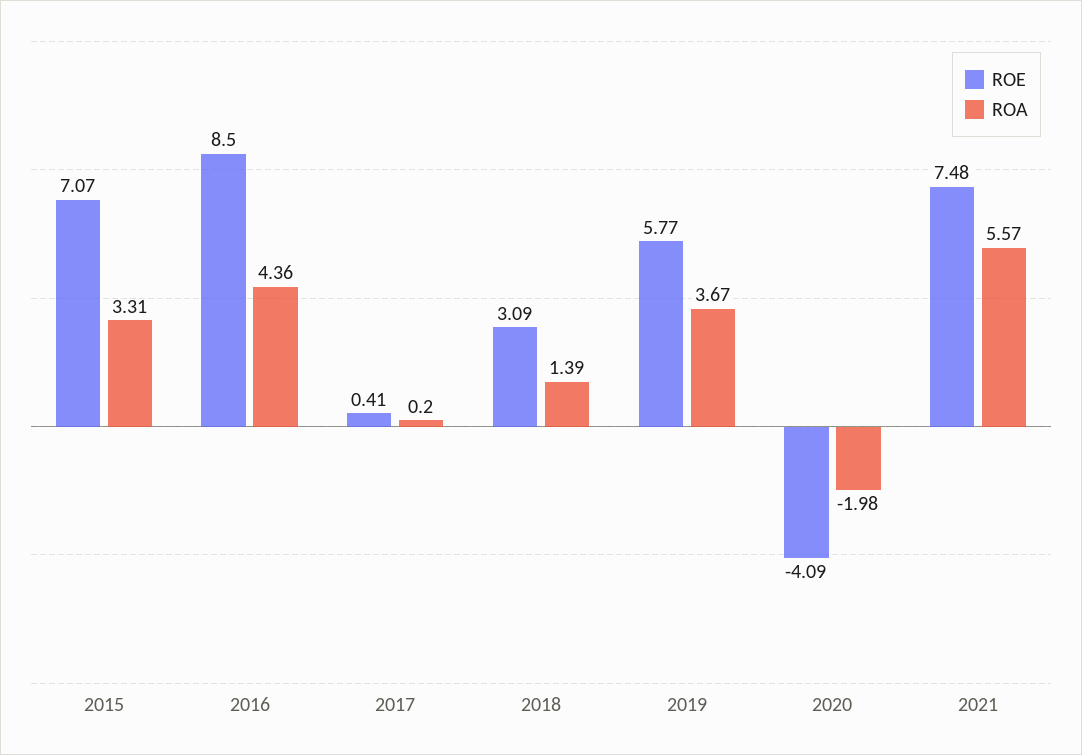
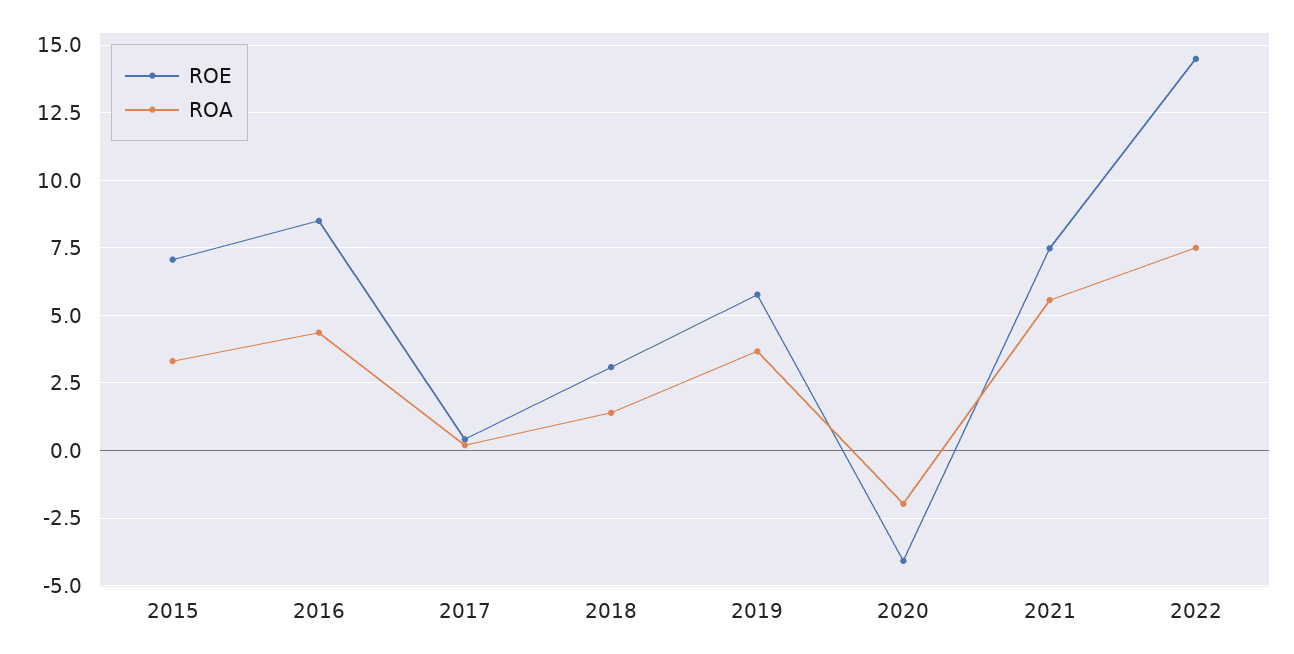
ROE, 2022: none -> 14.5
ROA, 2022: none -> 7.5

